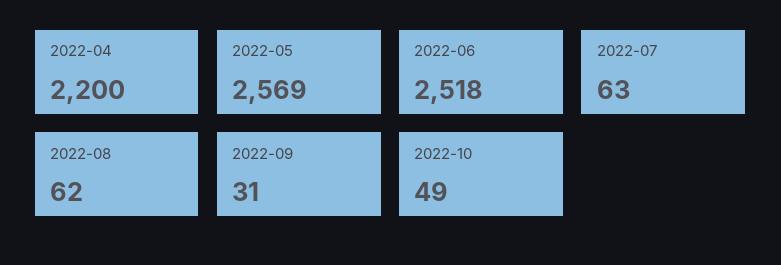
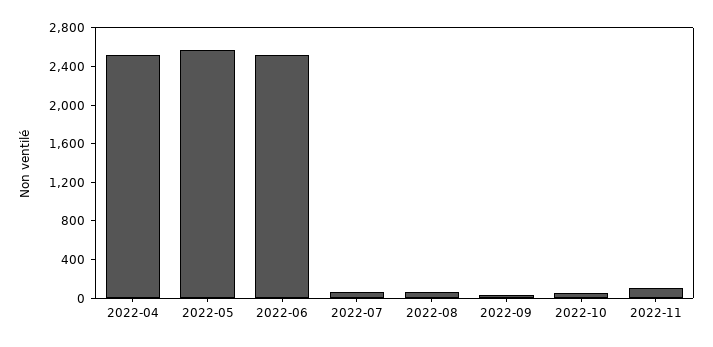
2022-04: 2200 -> 2500
2022-11: none -> 100

